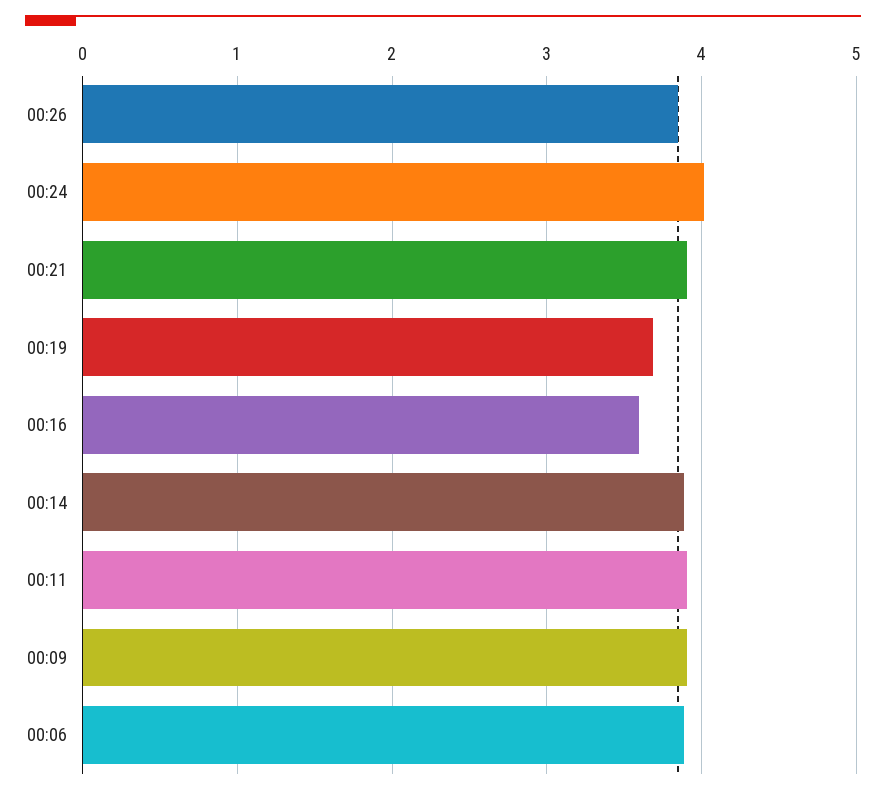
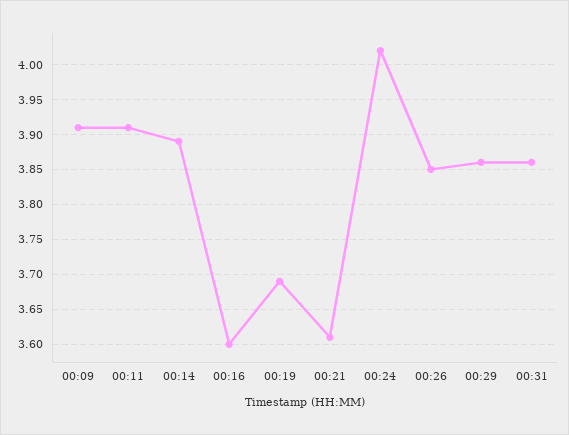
00:21: 3.9 -> 3.61
00:06: 3.9 -> none
00:29: none -> 3.86
00:31: none -> 3.86

